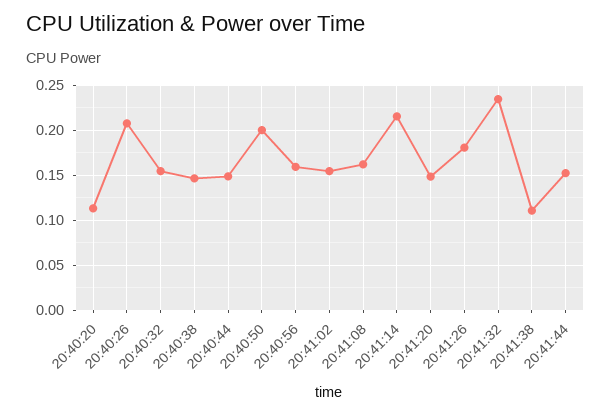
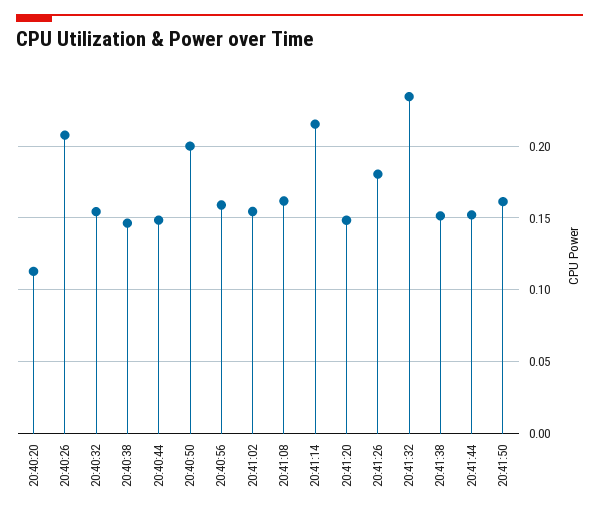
20:41:38: 0.11 -> 0.15
20:41:50: none -> 0.16

